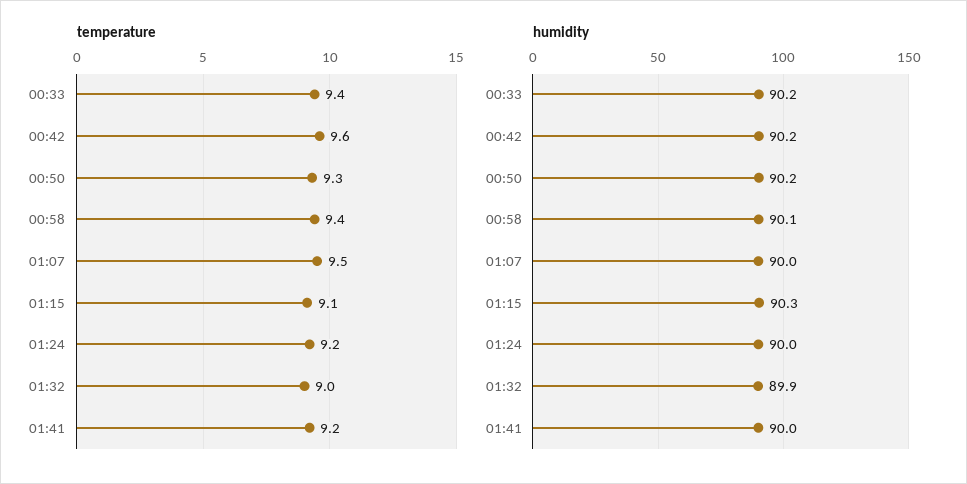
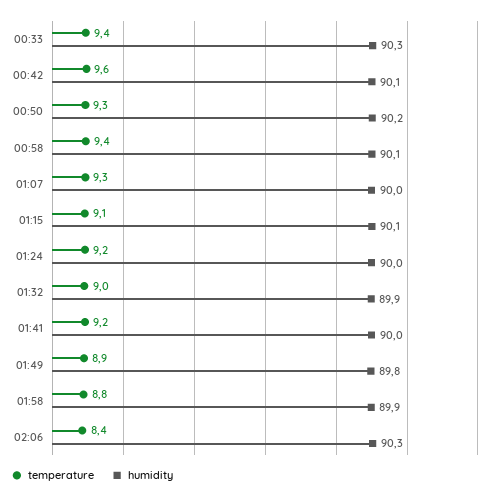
temperature, 01:07: 9.5 -> 9.3
humidity, 00:33: 90.2 -> 90.3
humidity, 00:42: 90.2 -> 90.1
humidity, 01:15: 90.3 -> 90.1
temperature, 01:49: none -> 8.9
humidity, 01:49: none -> 89.8
temperature, 01:58: none -> 8.8
humidity, 01:58: none -> 89.9
temperature, 02:06: none -> 8.4
humidity, 02:06: none -> 90.3

